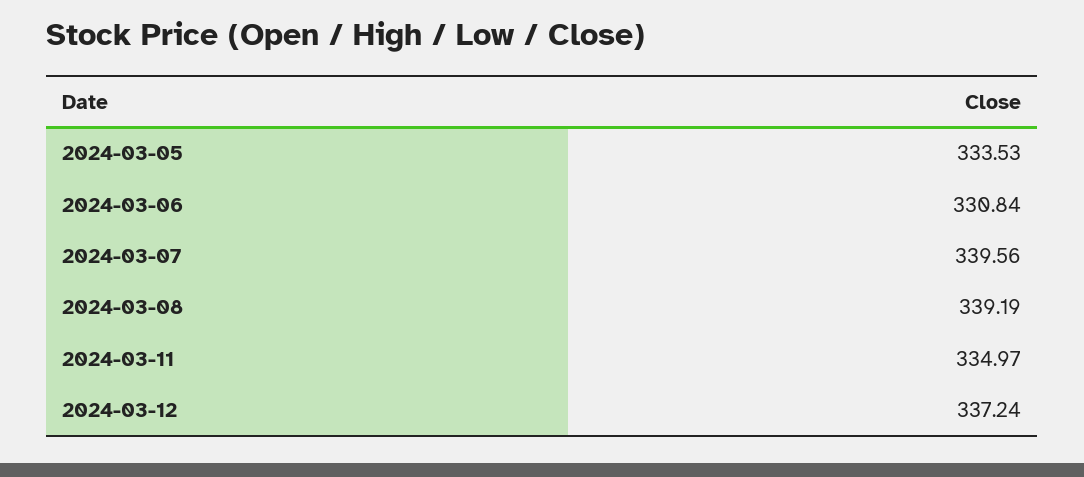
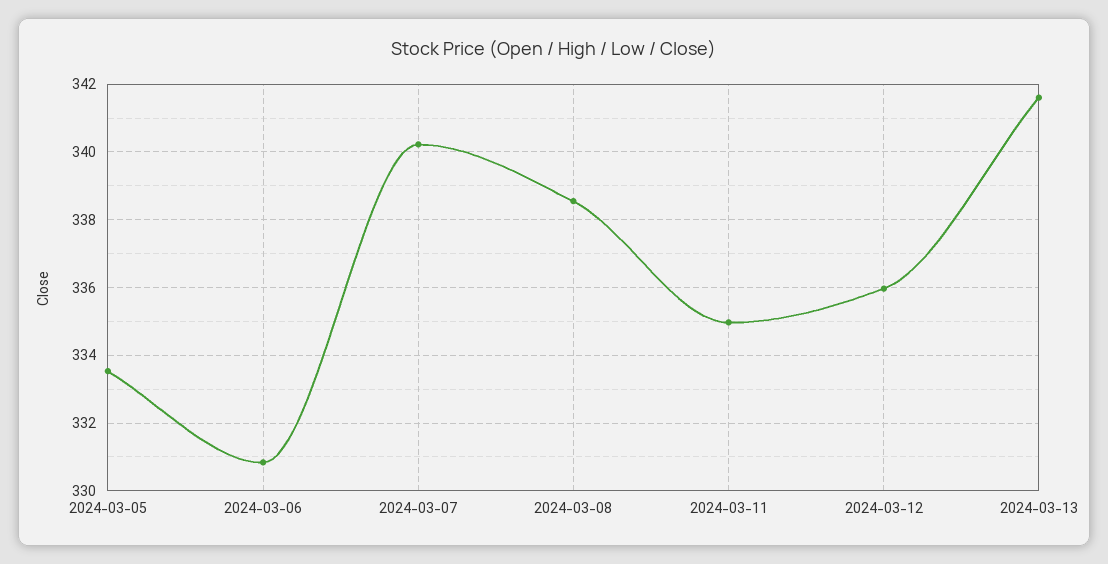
2024-03-07: 339.56 -> 340.2
2024-03-08: 339.19 -> 338.6
2024-03-12: 337.24 -> 336
2024-03-13: none -> 341.6

